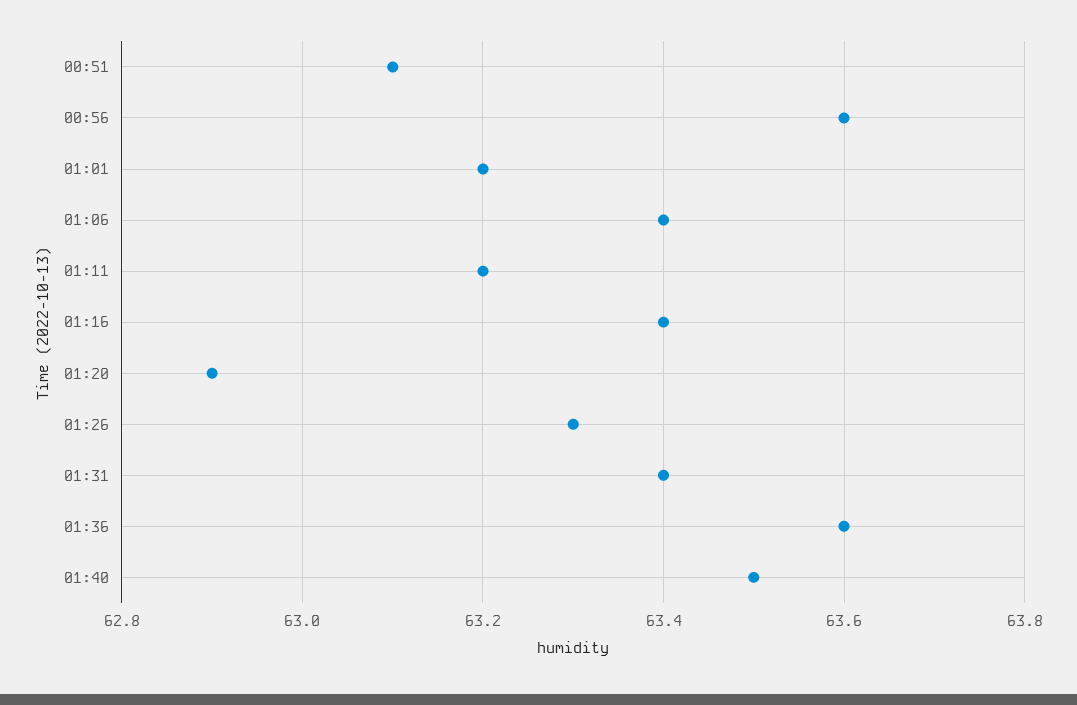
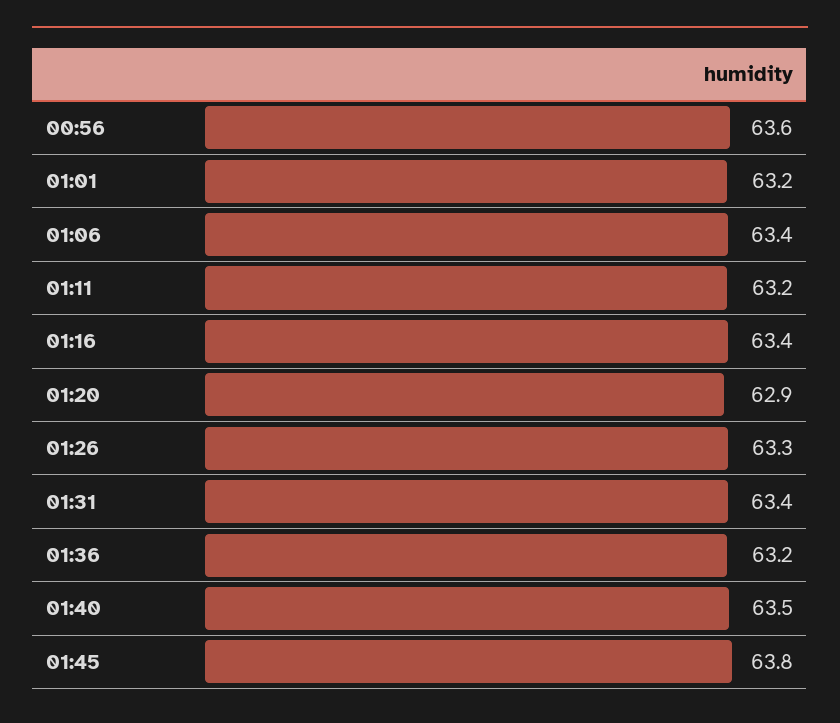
00:51: 63.1 -> none
01:36: 63.6 -> 63.2
01:45: none -> 63.8

